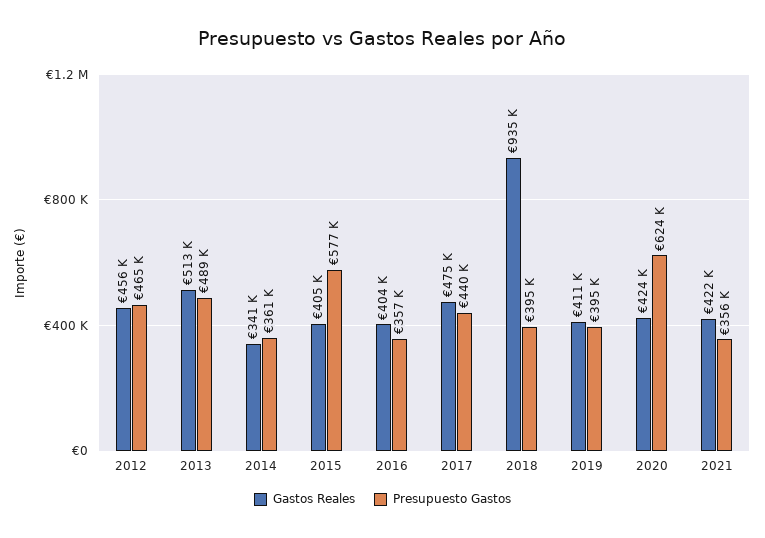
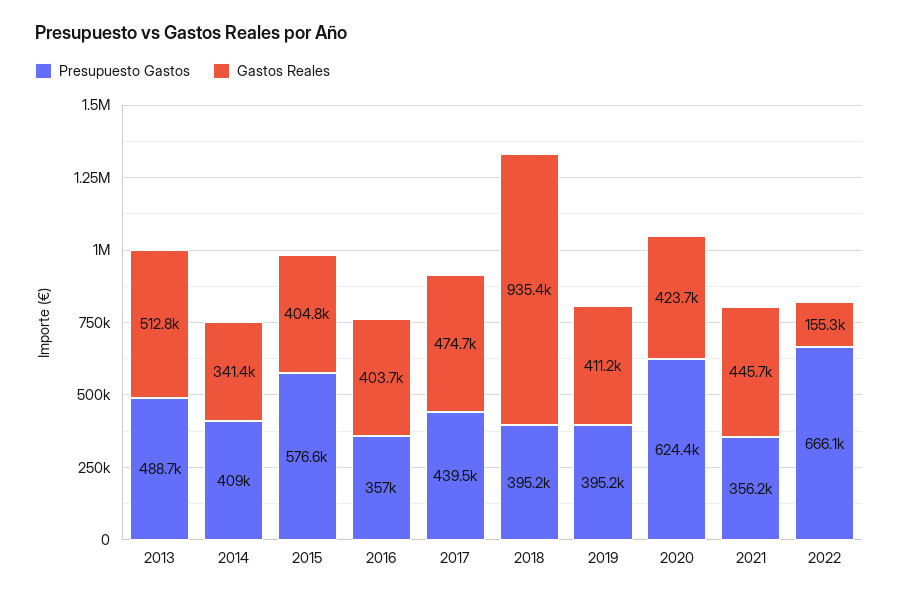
Gastos Reales, 2012: 456000 -> none
Presupuesto Gastos, 2012: 465000 -> none
Presupuesto Gastos, 2014: 361000 -> 409000
Gastos Reales, 2021: 422000 -> 445700
Presupuesto Gastos, 2022: none -> 666100
Gastos Reales, 2022: none -> 155300

